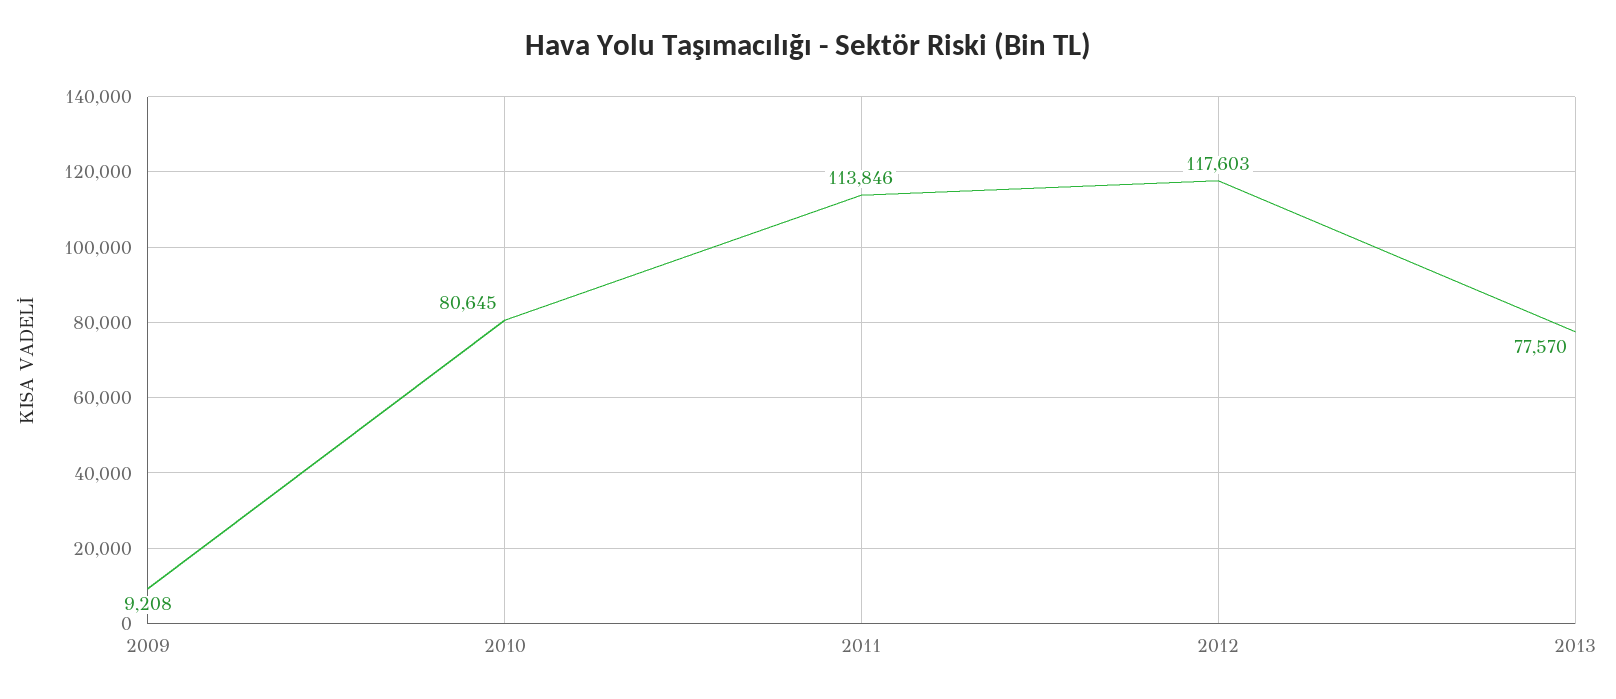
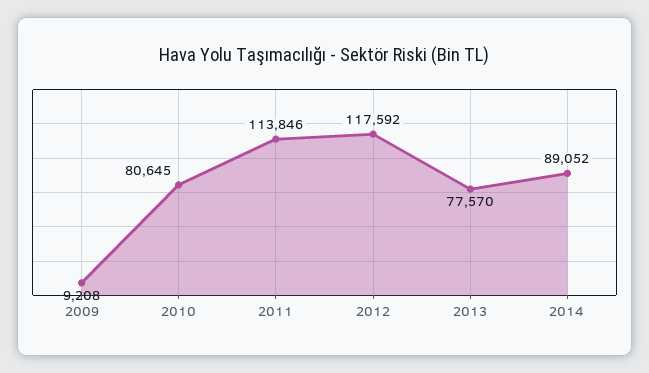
2012: 117603 -> 117592
2014: none -> 89052

